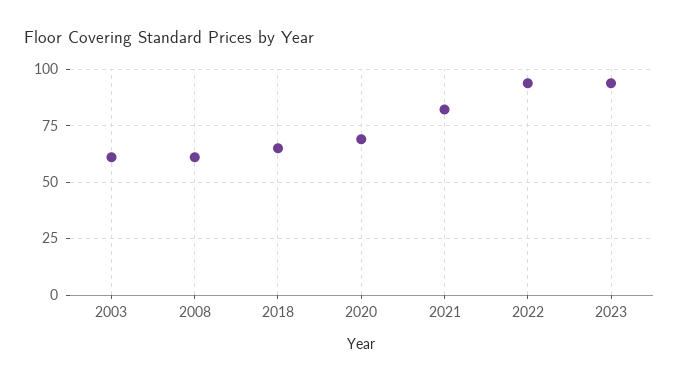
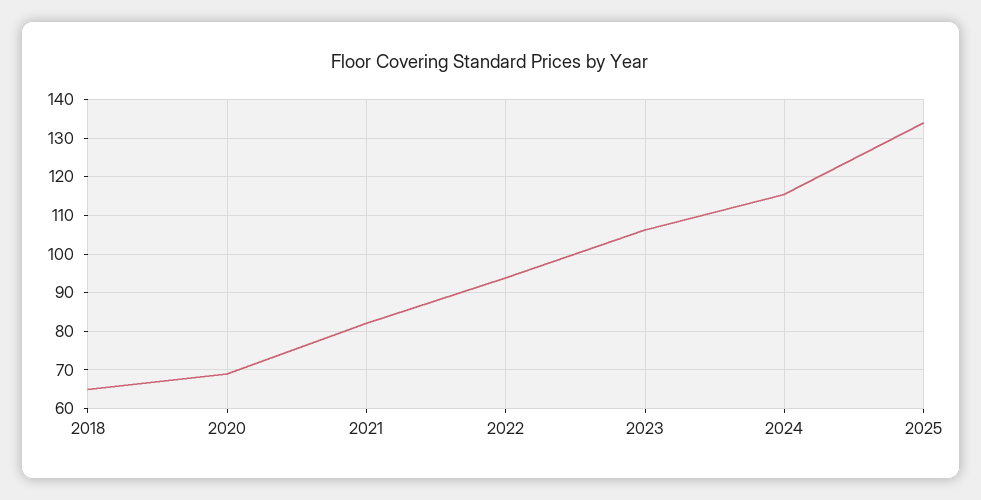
2003: 60 -> none
2008: 60 -> none
2023: 95 -> 106
2024: none -> 116
2025: none -> 134

